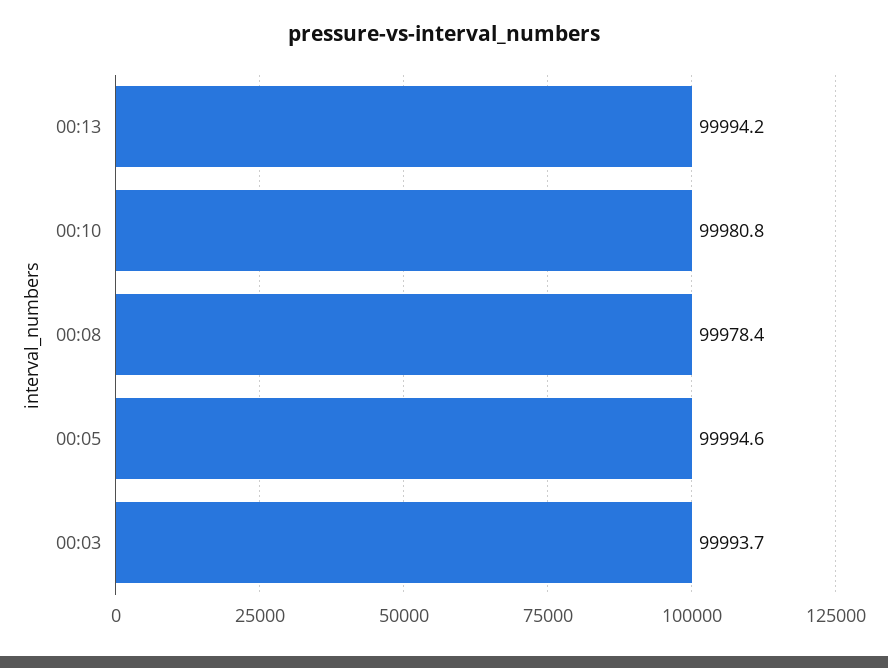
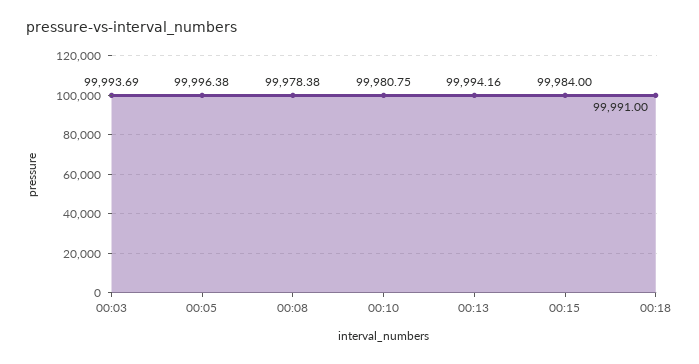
00:05: 99994.6 -> 99996.38
00:15: none -> 99984
00:18: none -> 99991

